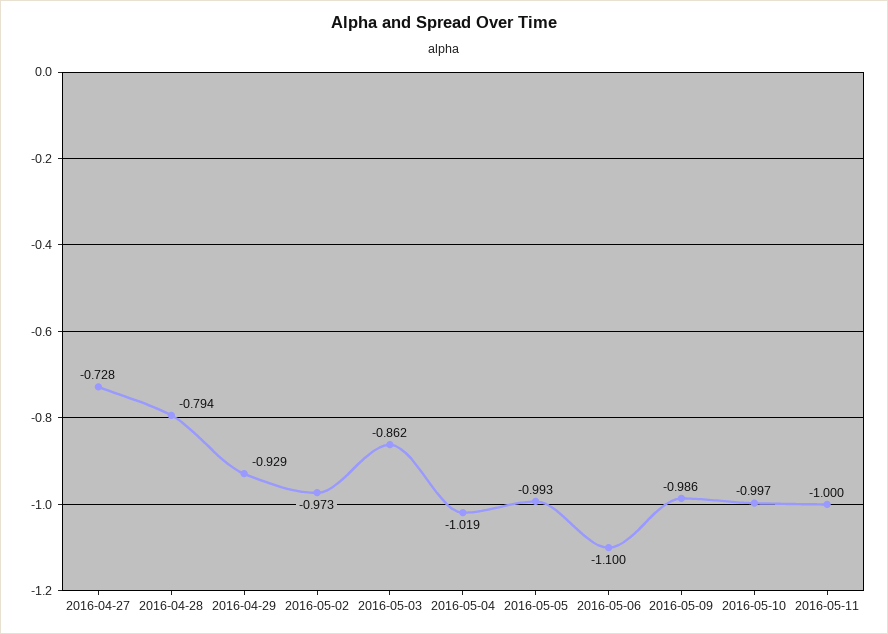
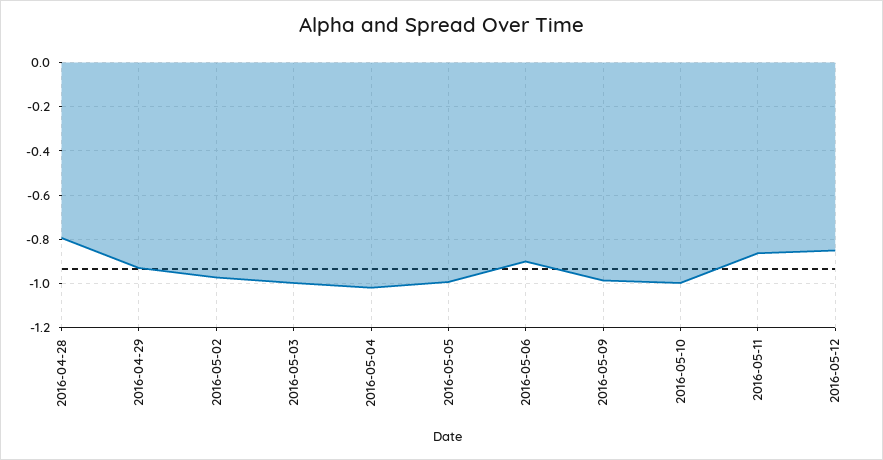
2016-04-27: -0.728 -> none
2016-05-03: -0.862 -> -1
2016-05-06: -1.1 -> -0.9
2016-05-11: -1 -> -0.85
2016-05-12: none -> -0.85

